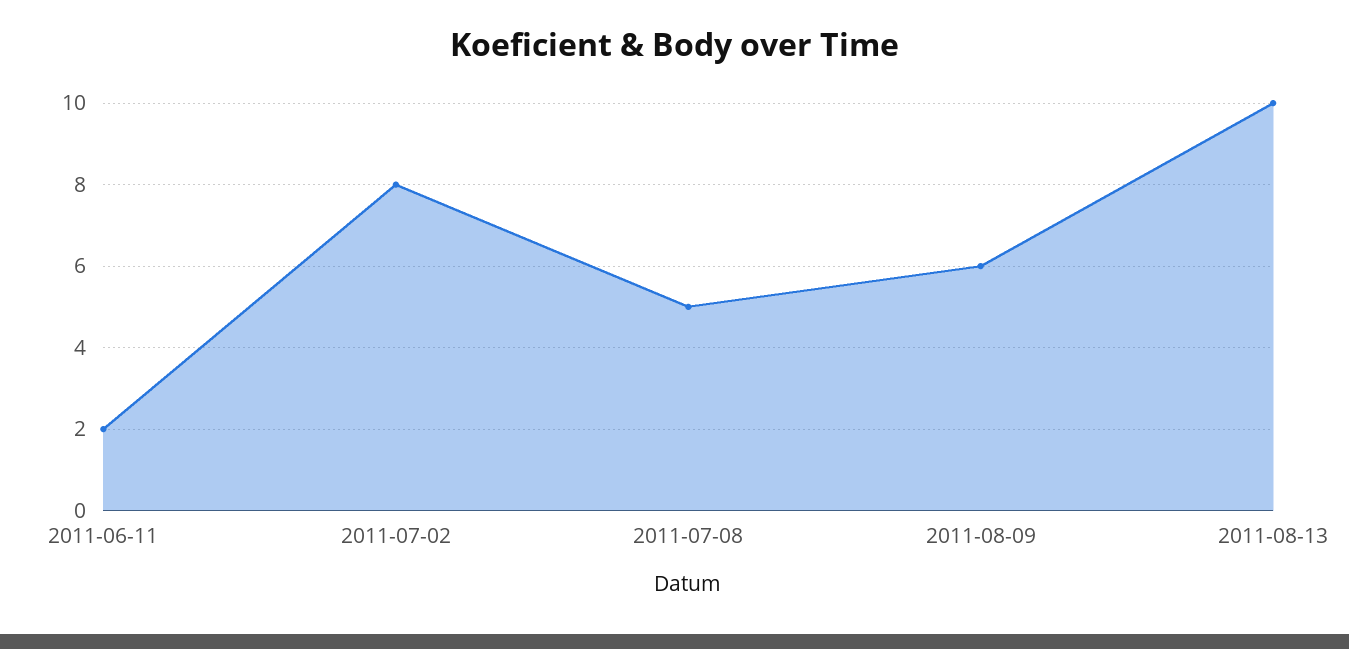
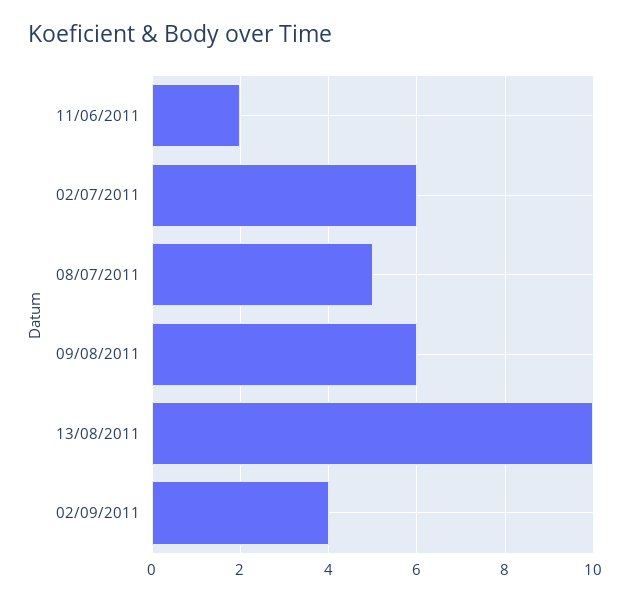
2011-07-02: 8 -> 6
02/09/2011: none -> 4

